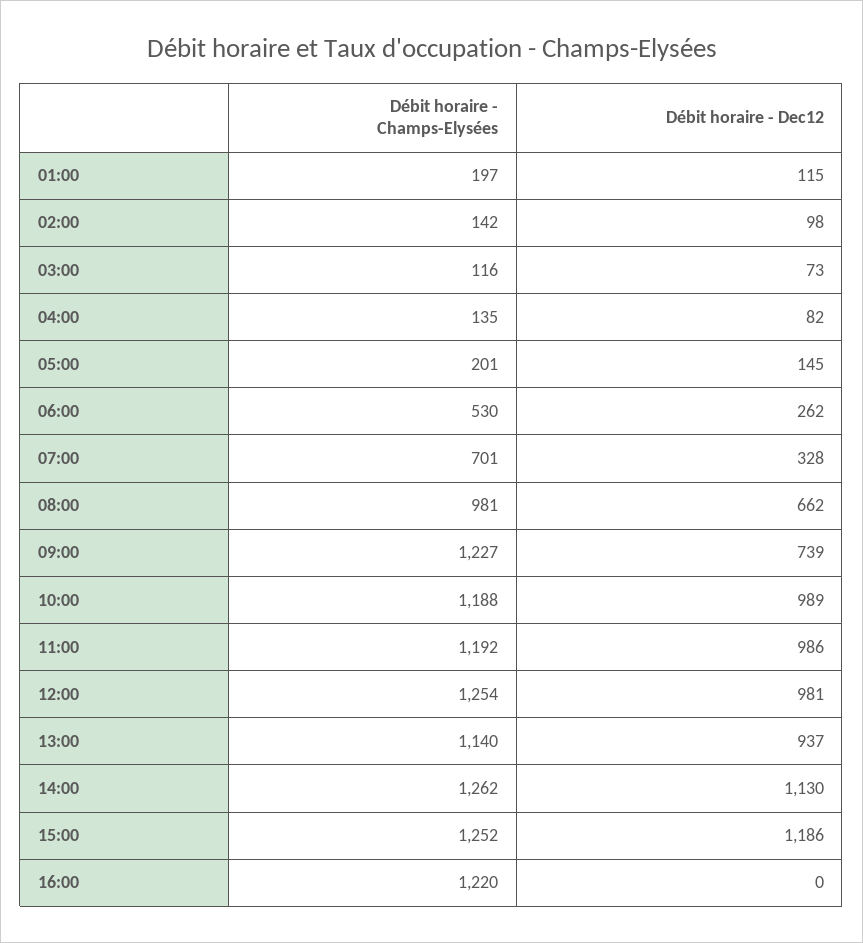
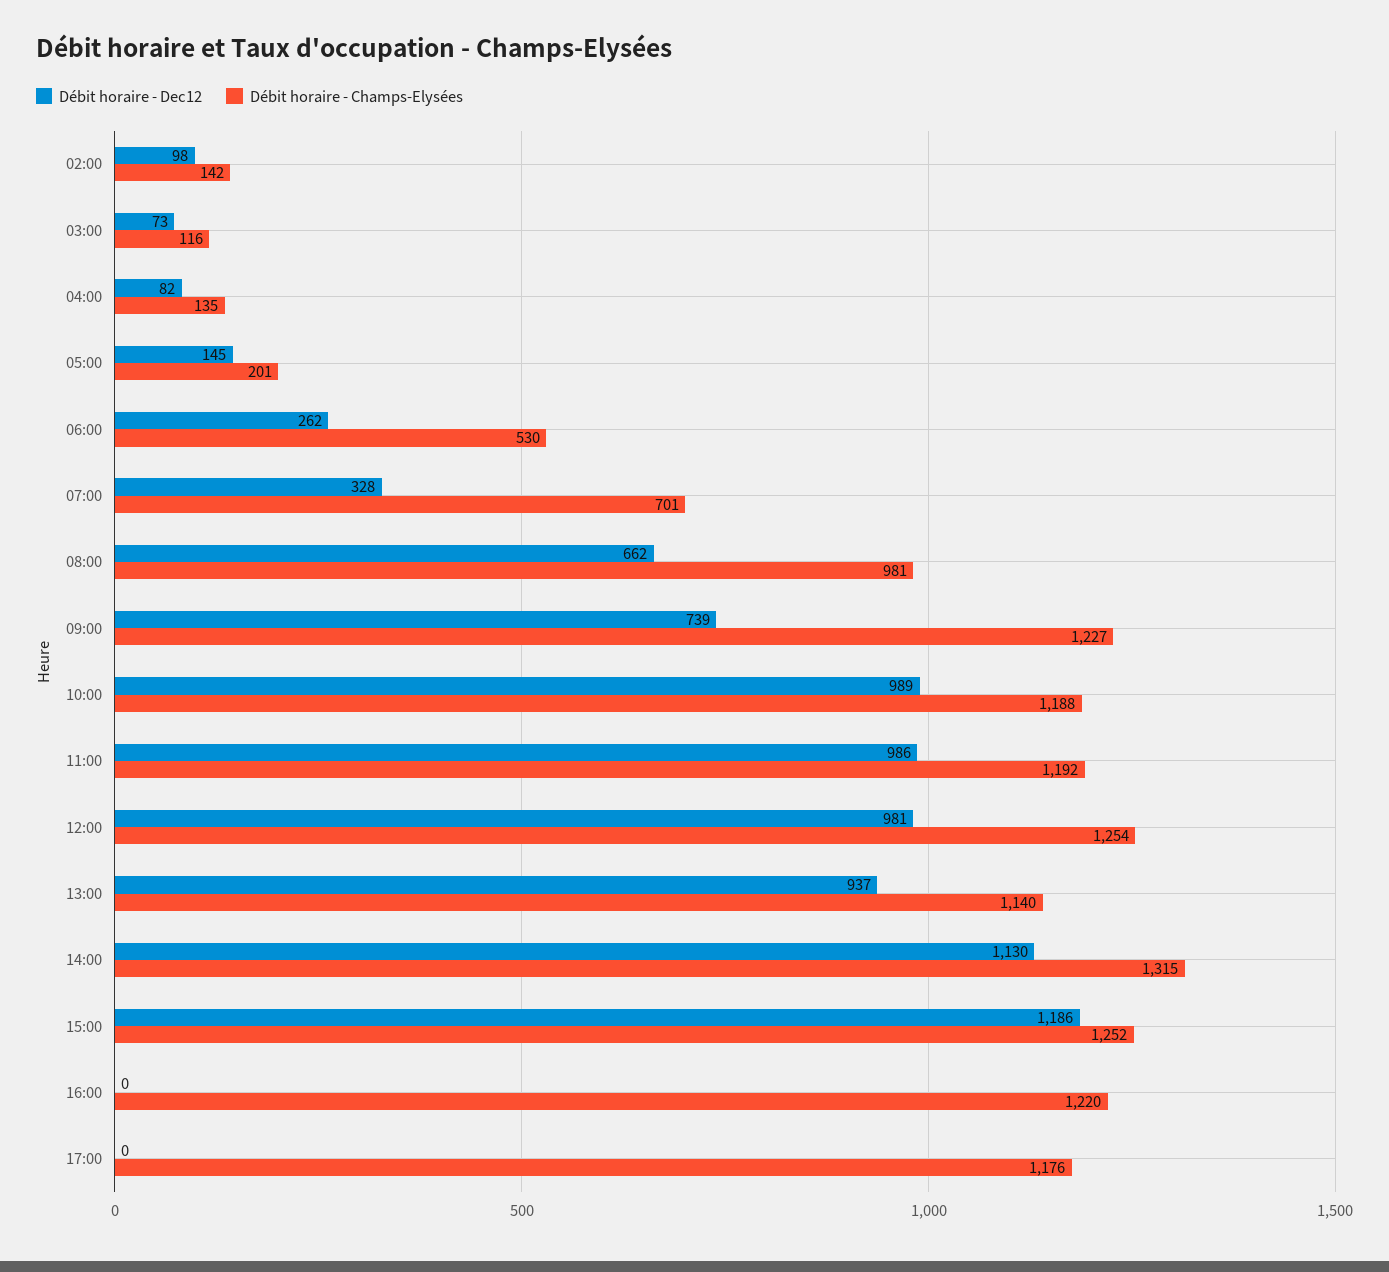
Débit horaire - Champs-Elysées, 01:00: 197 -> none
Débit horaire - Dec12, 01:00: 115 -> none
Débit horaire - Champs-Elysées, 14:00: 1262 -> 1315
Débit horaire - Dec12, 17:00: none -> 0
Débit horaire - Champs-Elysées, 17:00: none -> 1176

